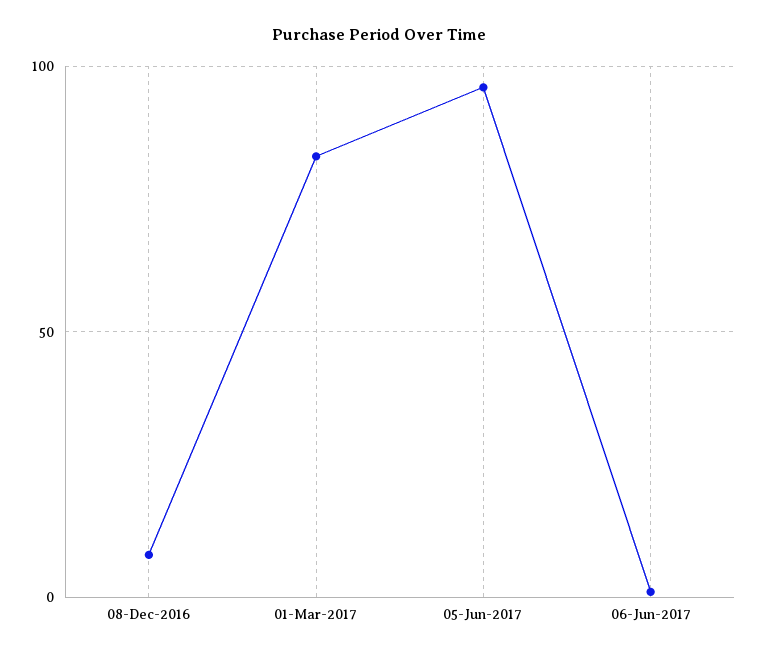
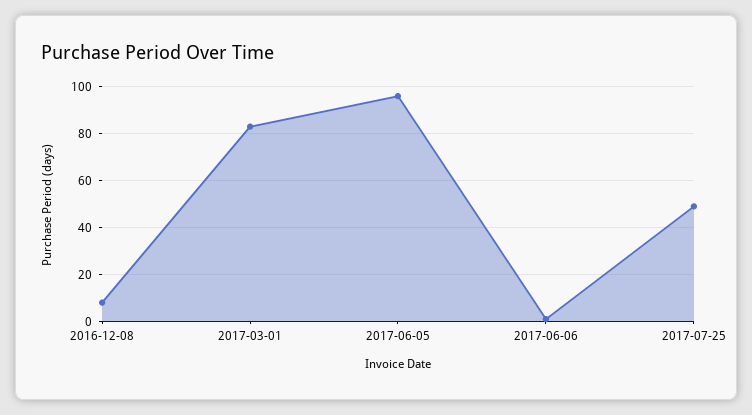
2017-07-25: none -> 50

